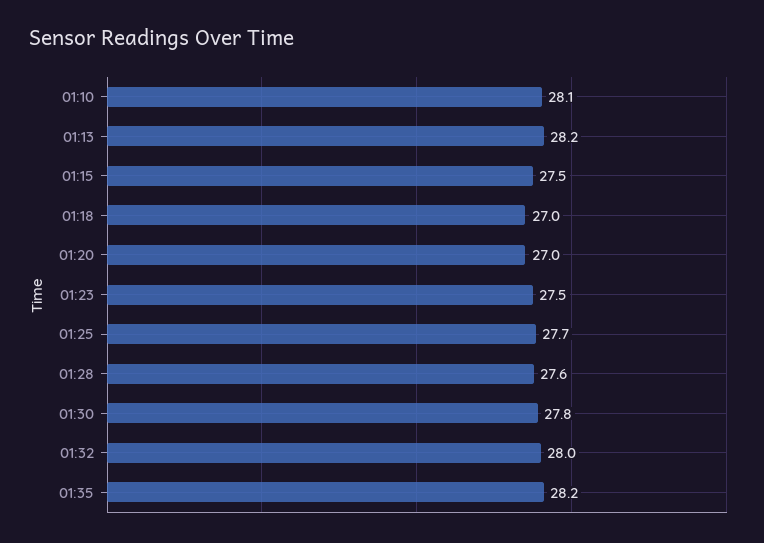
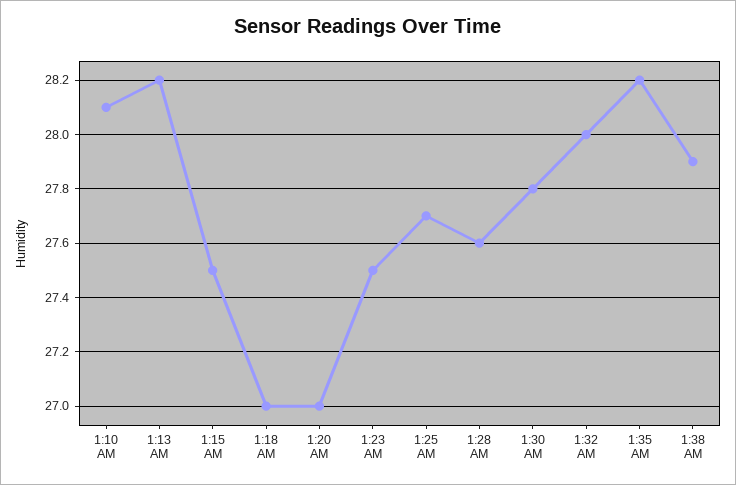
1:38 AM: none -> 27.9

